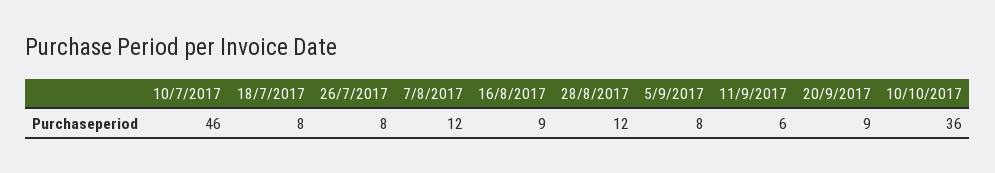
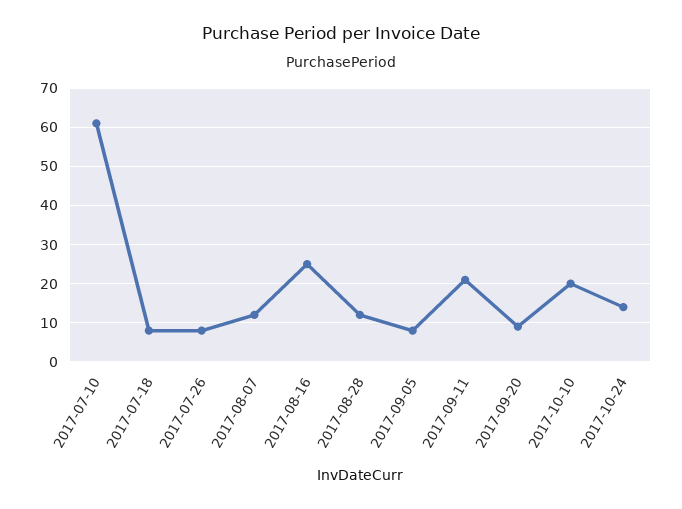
10/7/2017: 46 -> 60
16/8/2017: 9 -> 25
11/9/2017: 6 -> 20
10/10/2017: 36 -> 20
2017-10-24: none -> 15

